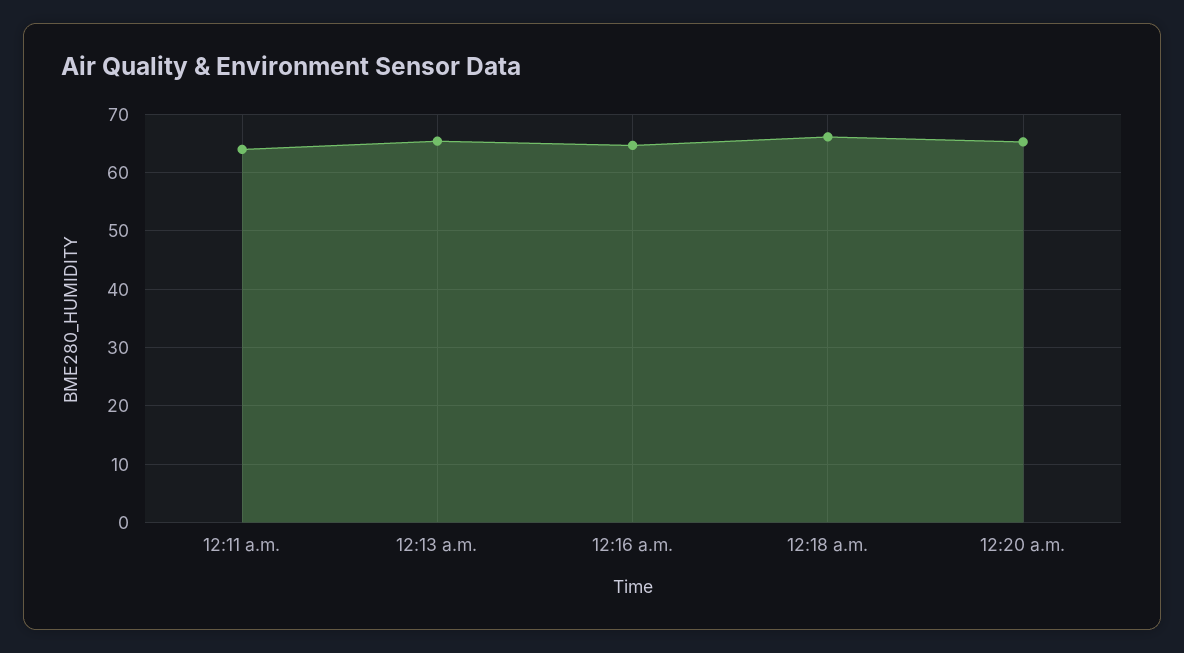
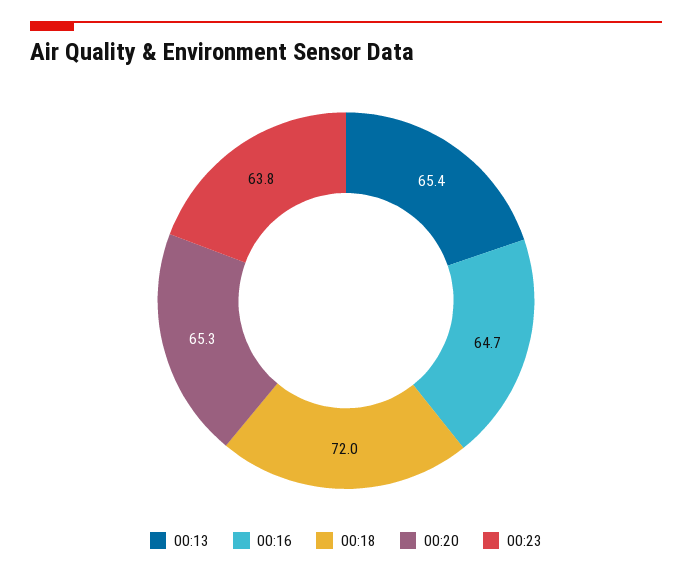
12:11 a.m.: 64 -> none
12:18 a.m.: 66 -> 72
00:23: none -> 63.8

